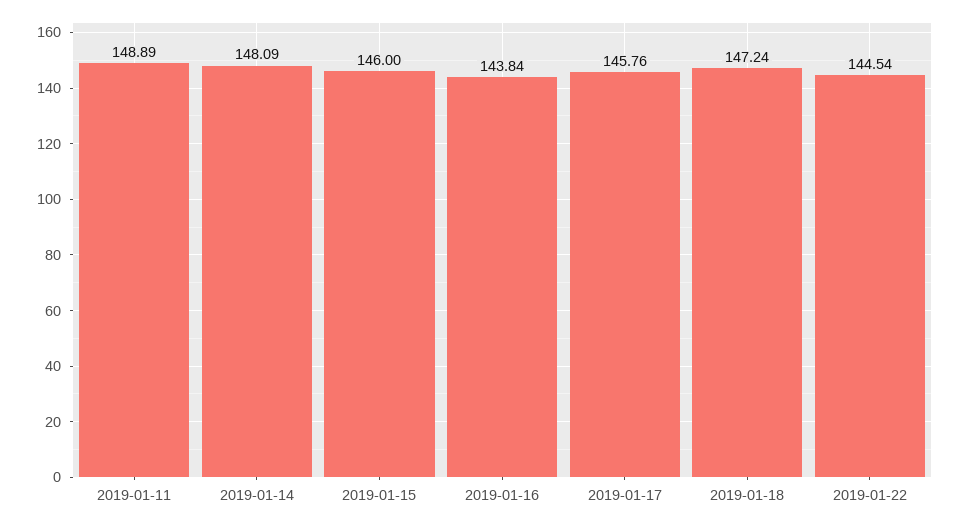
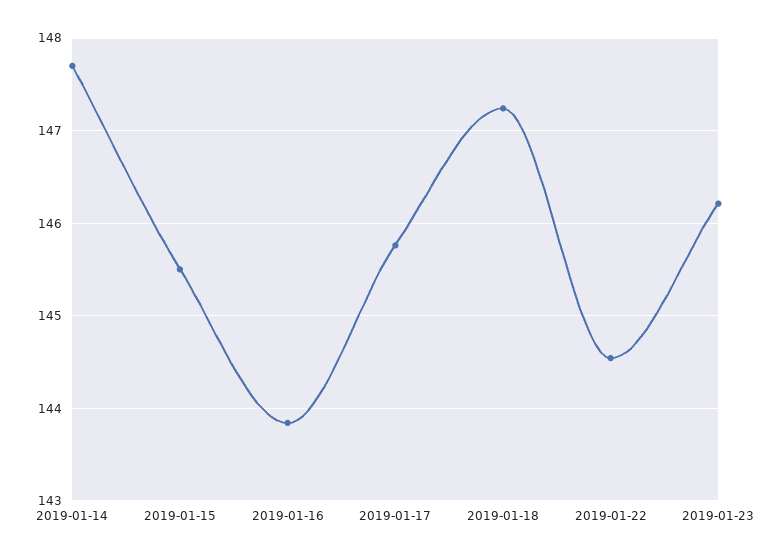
2019-01-11: 148.89 -> none
2019-01-14: 148.09 -> 147.7
2019-01-15: 146 -> 145.5
2019-01-23: none -> 146.2

